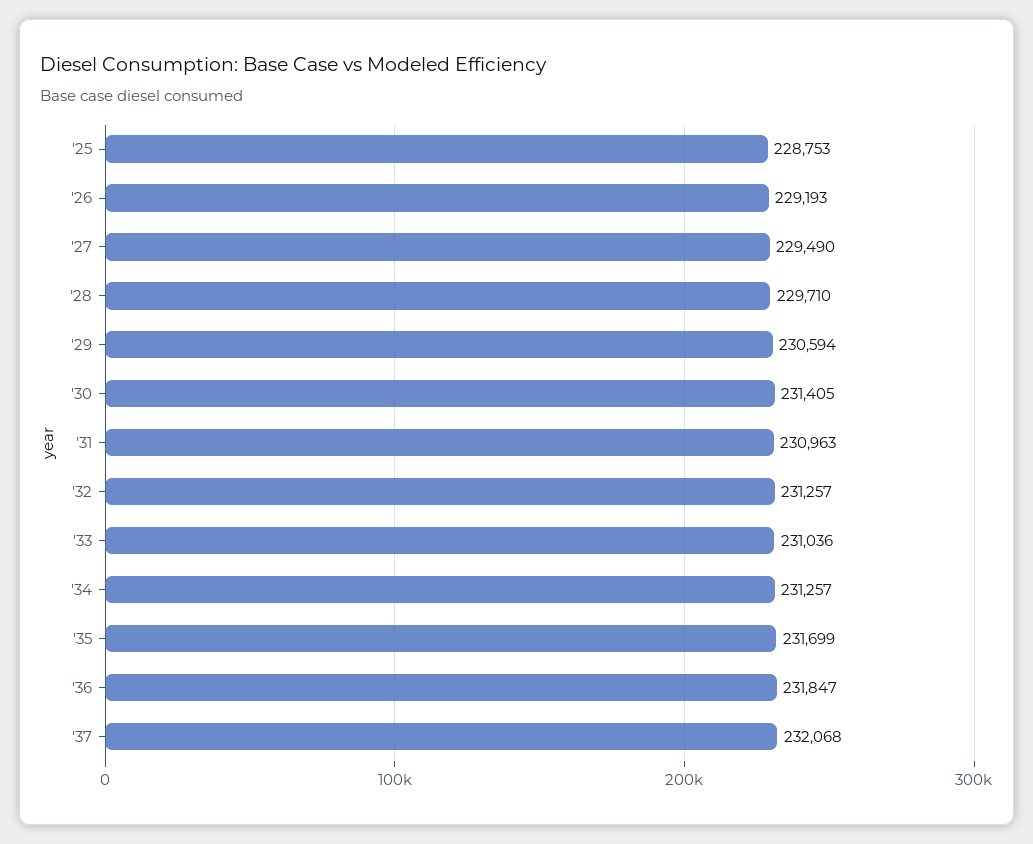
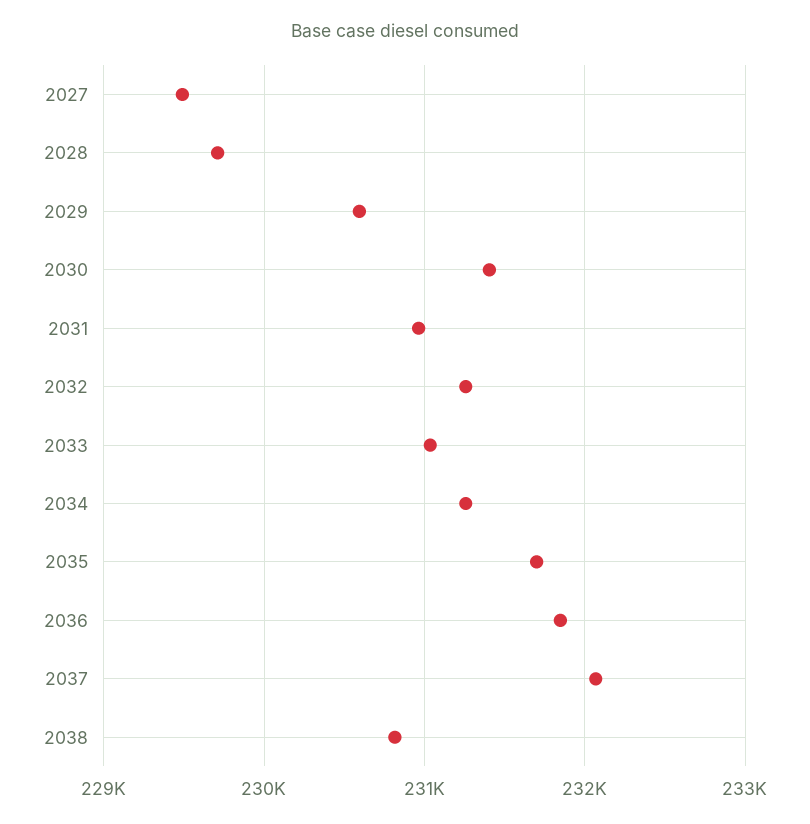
'25: 228753 -> none
'26: 229193 -> none
2038: none -> 230800

